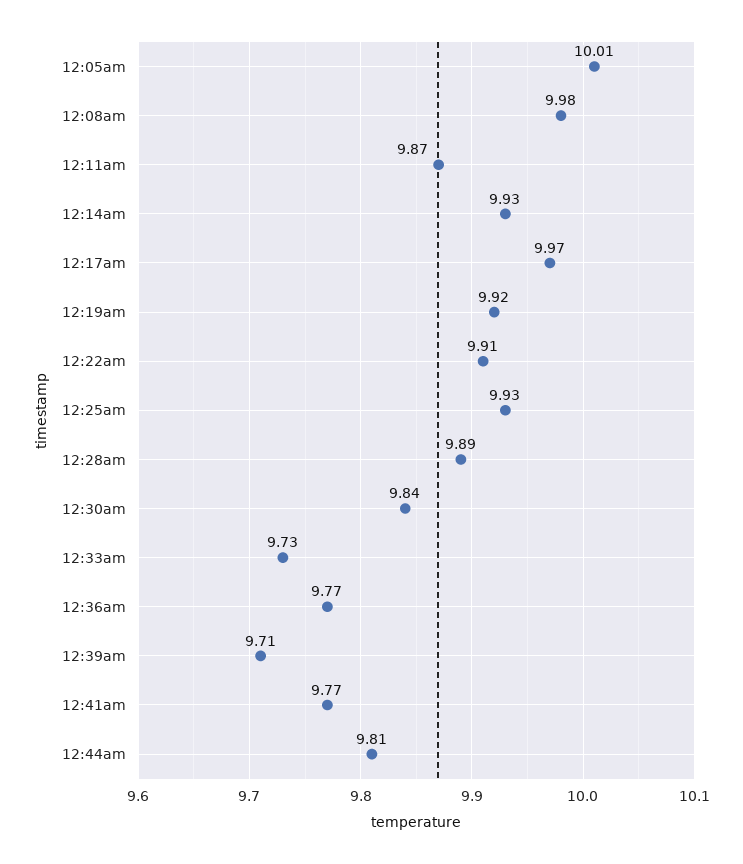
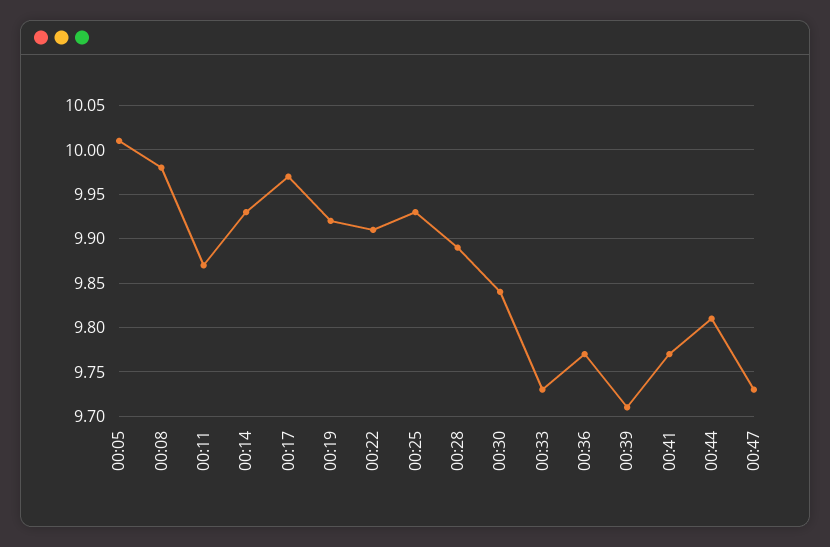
00:47: none -> 9.73

